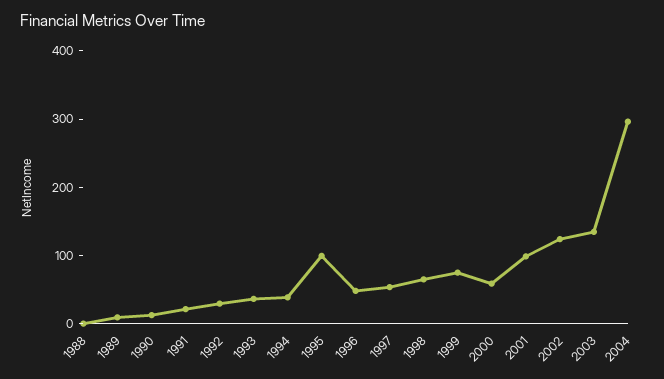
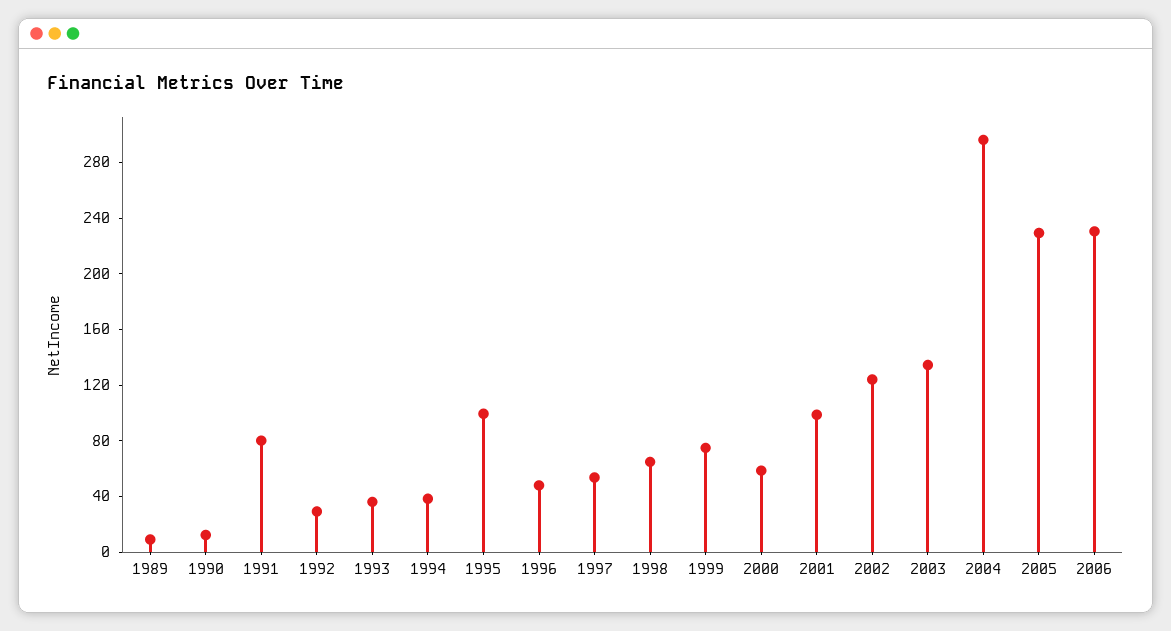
1988: 0 -> none
1991: 20 -> 80
2005: none -> 230
2006: none -> 230

